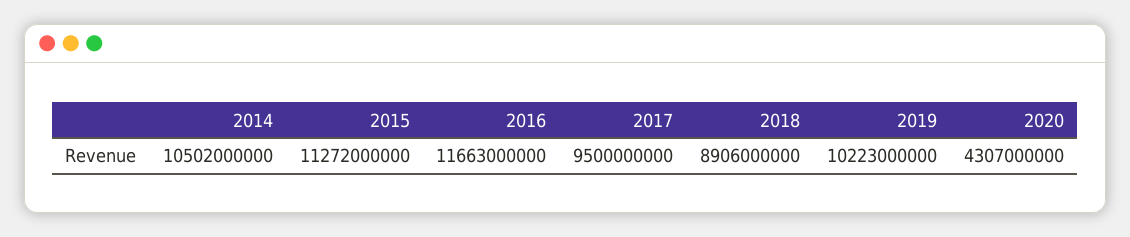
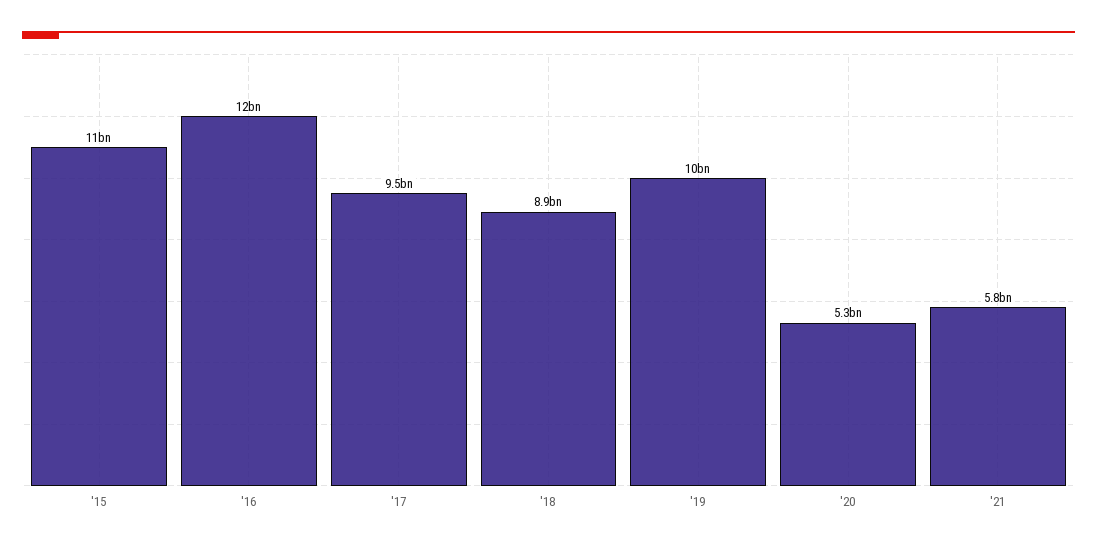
2014: 10502000000 -> none
2020: 4307000000 -> 5300000000
'21: none -> 5800000000

